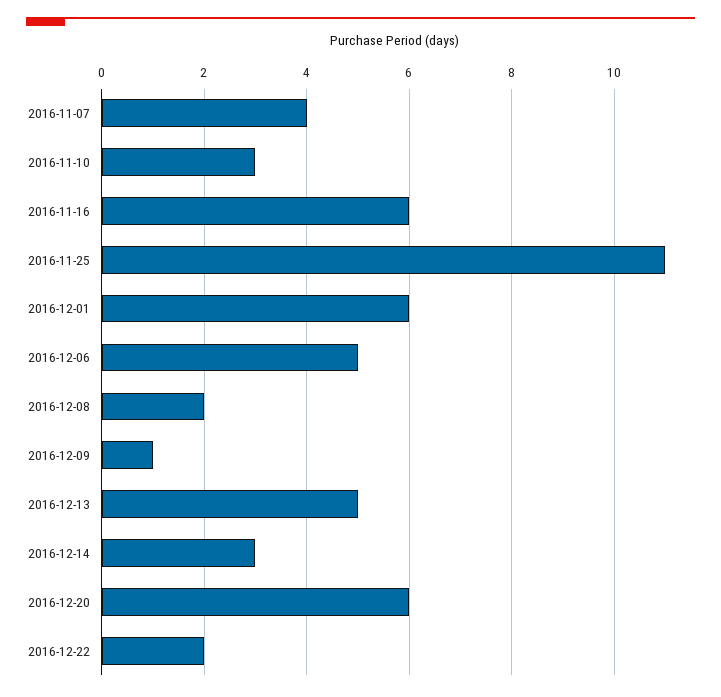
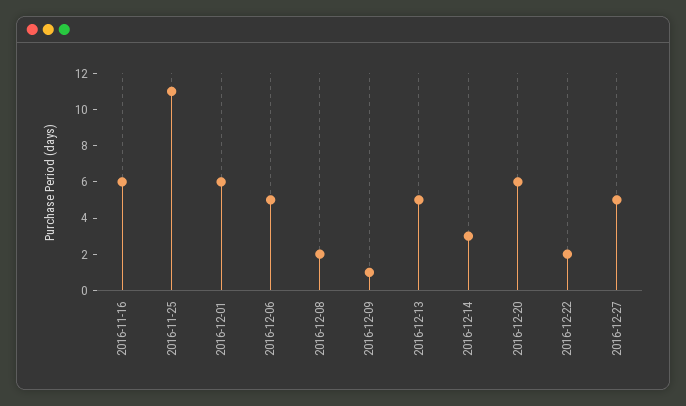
2016-11-07: 4 -> none
2016-11-10: 3 -> none
2016-12-27: none -> 5

